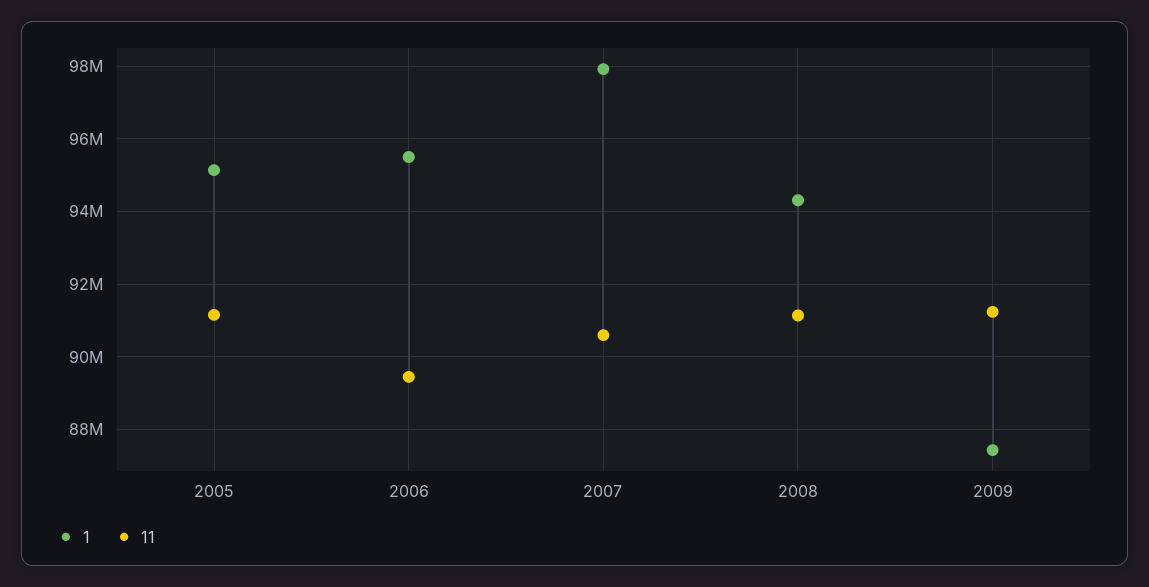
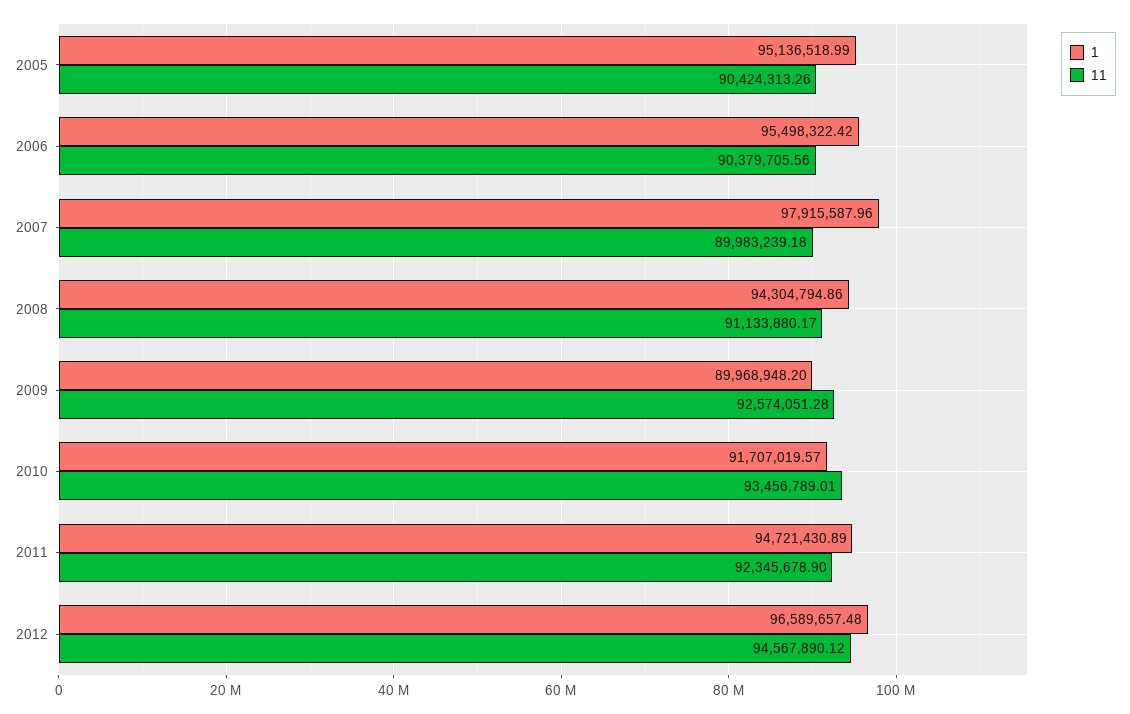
11, 2005: 91200000 -> 90424313.26
11, 2006: 89400000 -> 90379705.56
11, 2007: 90600000 -> 89983239.18
1, 2009: 87400000 -> 89968948.2
11, 2009: 91200000 -> 92574051.28
1, 2010: none -> 91707019.57
11, 2010: none -> 93456789.01
1, 2011: none -> 94721430.89
11, 2011: none -> 92345678.9
1, 2012: none -> 96589657.48
11, 2012: none -> 94567890.12

